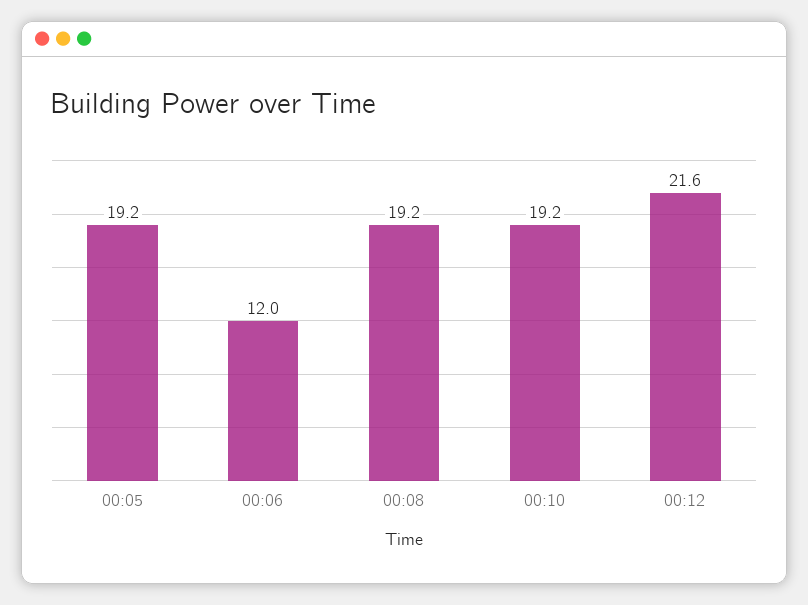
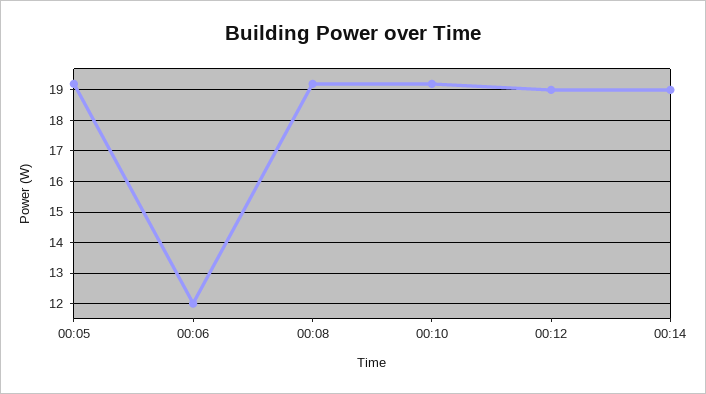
00:12: 21.6 -> 19
00:14: none -> 19

